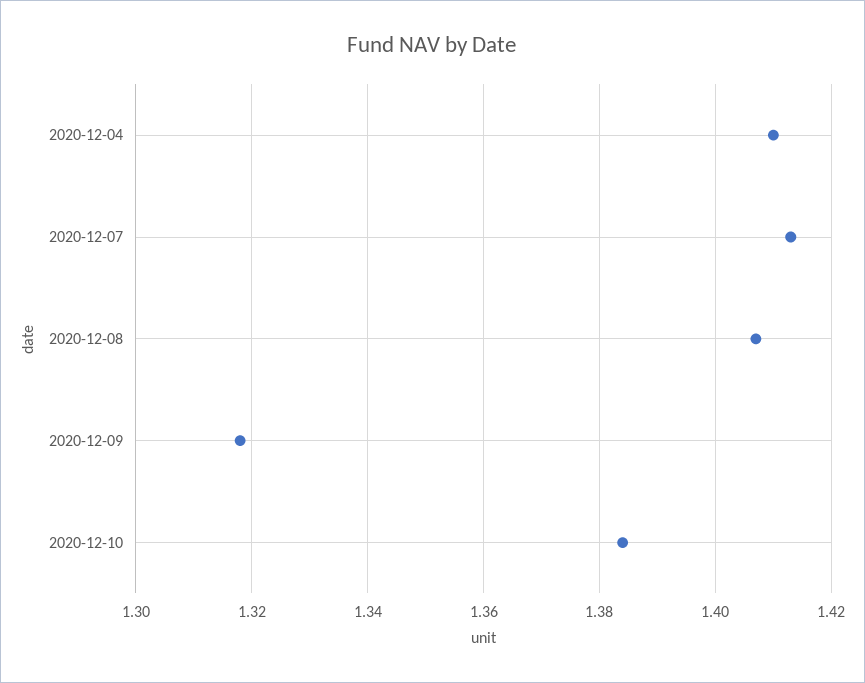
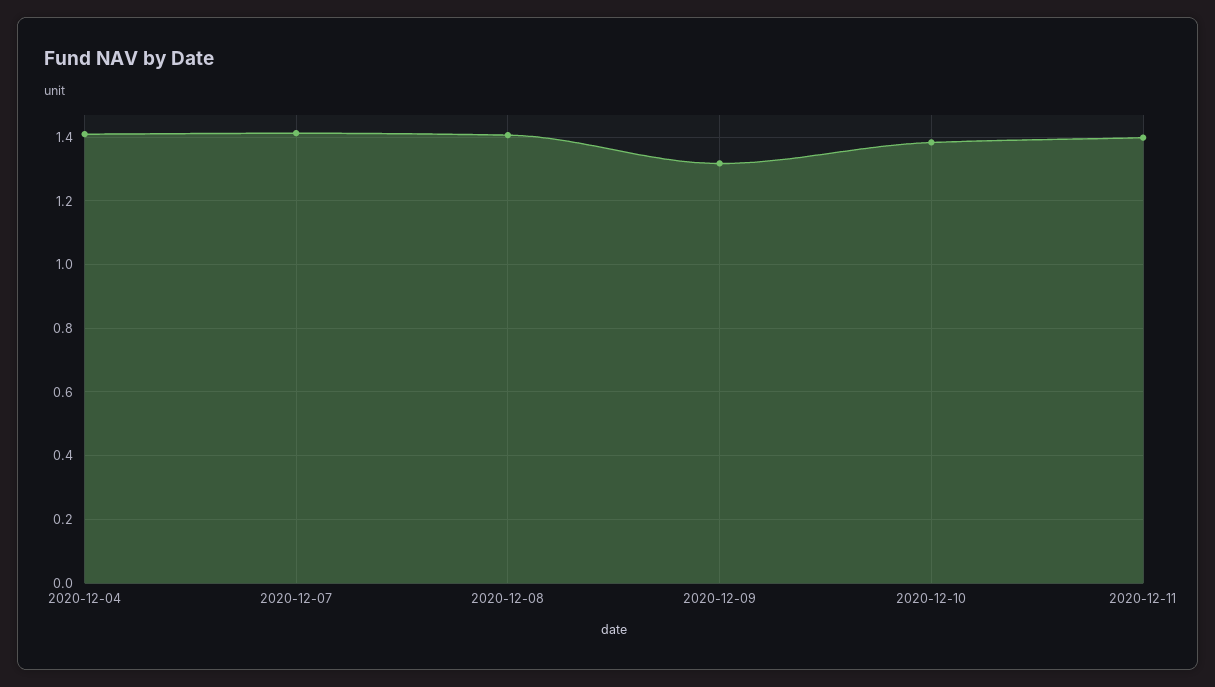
2020-12-11: none -> 1.4

